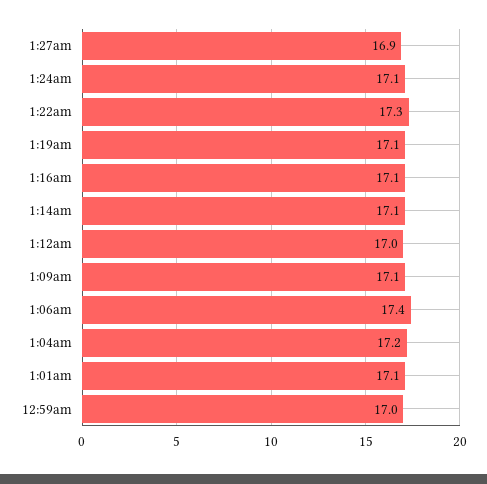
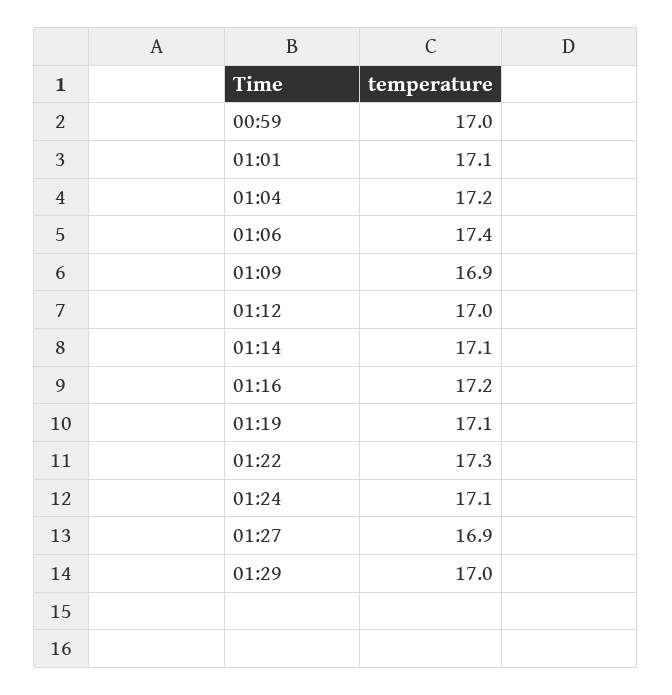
1:16am: 17.1 -> 17.2
1:09am: 17.1 -> 16.9
01:29: none -> 17

